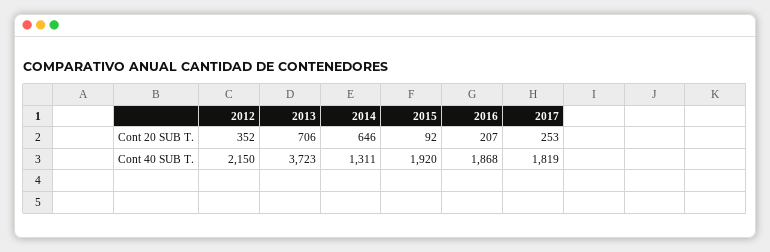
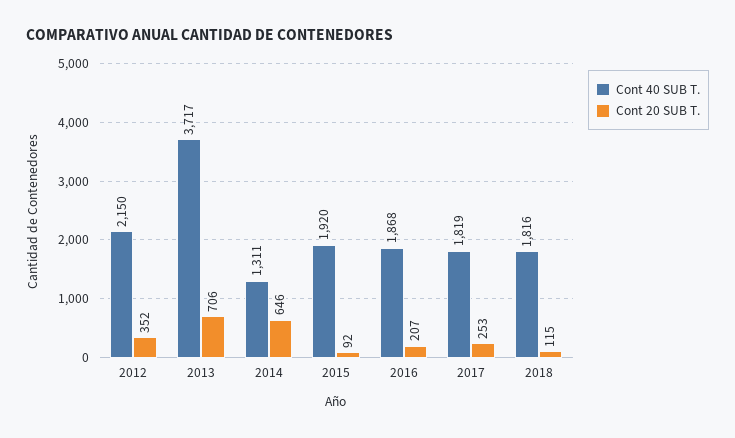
Cont 40 SUB T., 2013: 3723 -> 3717
Cont 40 SUB T., 2018: none -> 1816
Cont 20 SUB T., 2018: none -> 115

